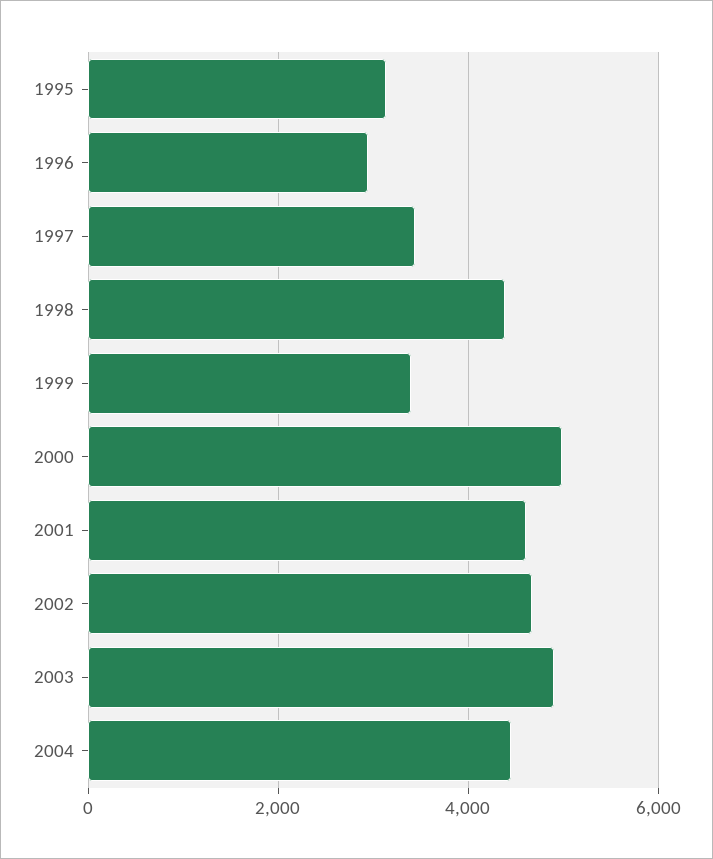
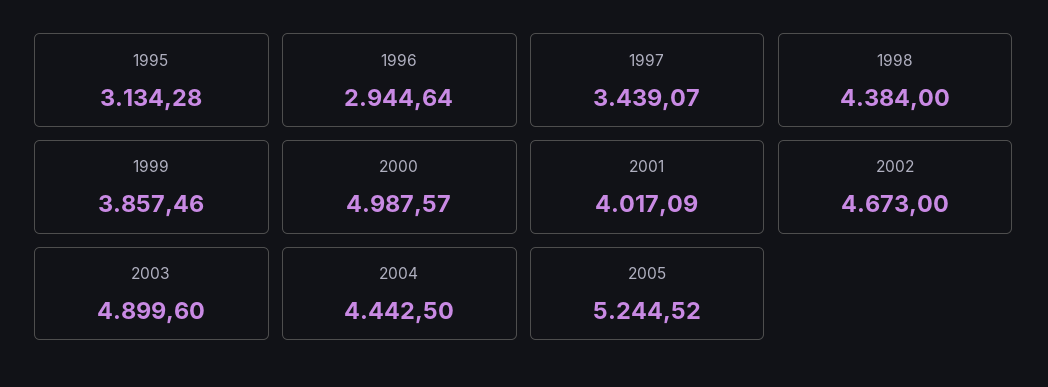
1999: 3400 -> 3857.46
2001: 4600 -> 4017.09
2005: none -> 5244.52

